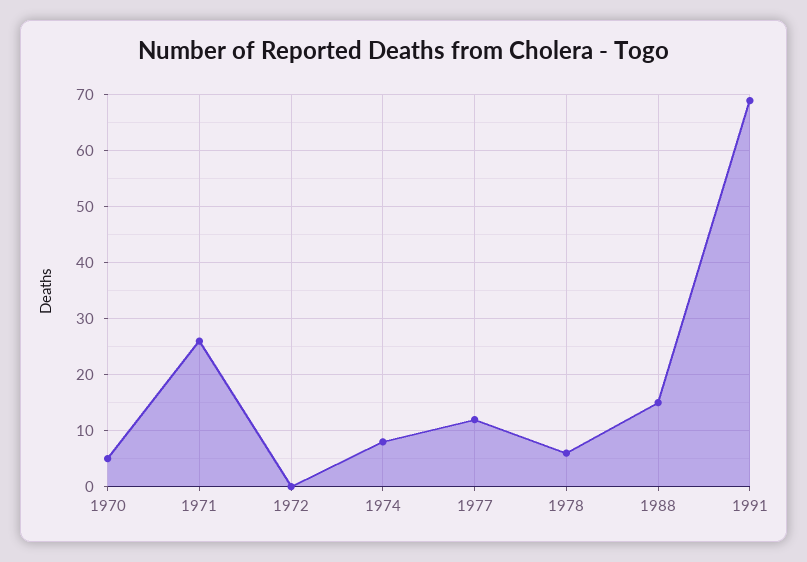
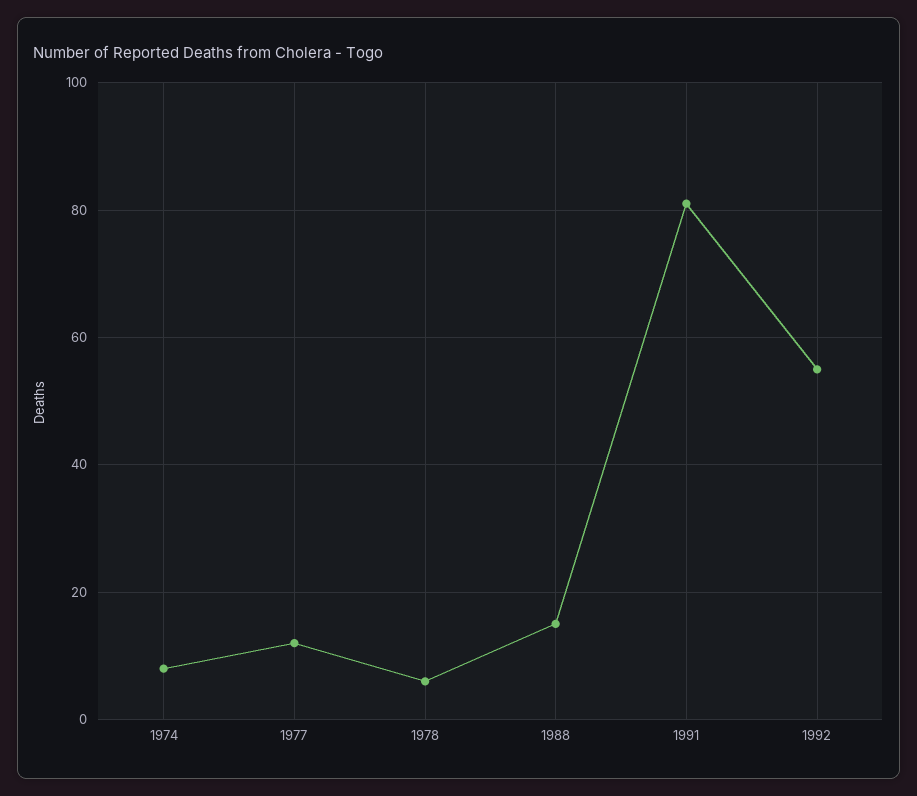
1970: 5 -> none
1971: 25 -> none
1972: 0 -> none
1991: 70 -> 80
1992: none -> 55

